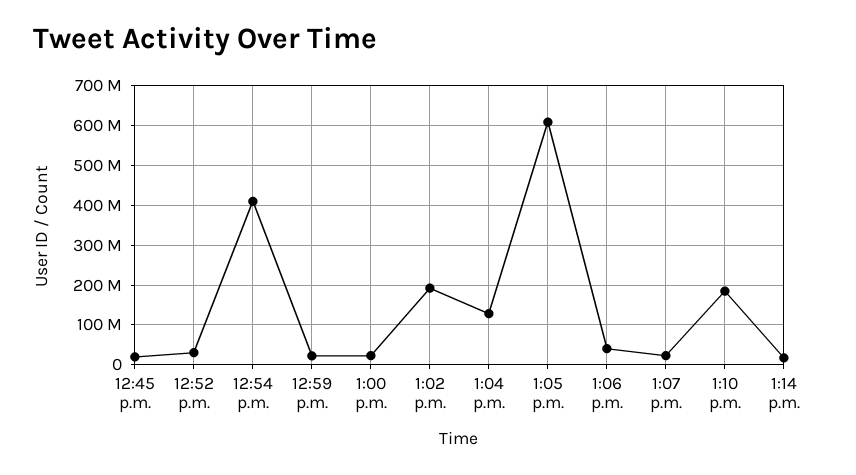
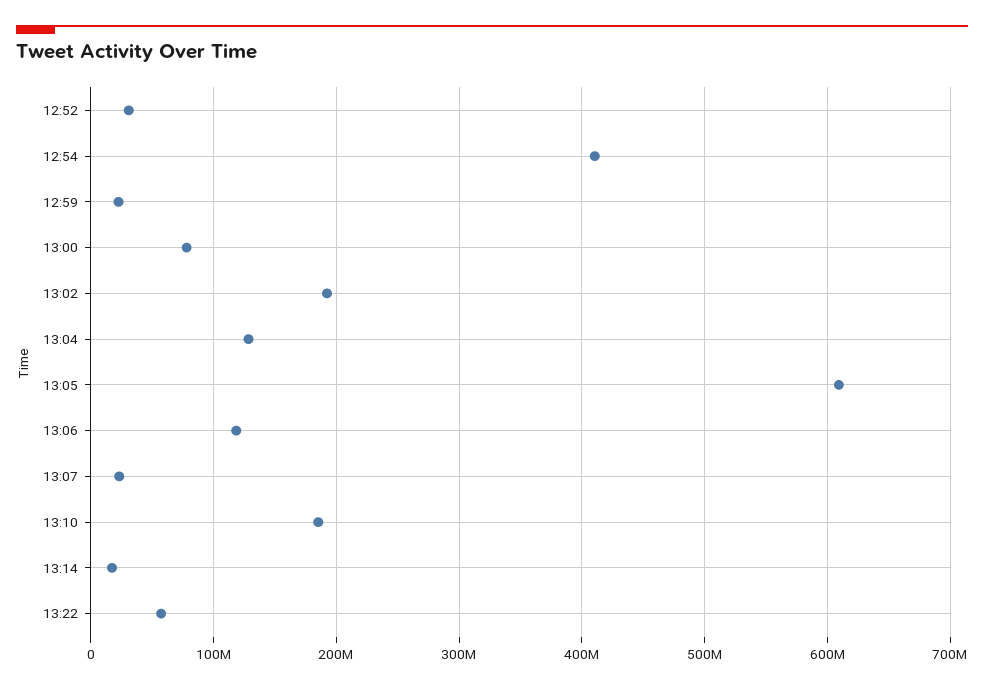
12:45 p.m.: 20000000 -> none
1:00 p.m.: 20000000 -> 80000000
1:06 p.m.: 40000000 -> 120000000
13:22: none -> 60000000

